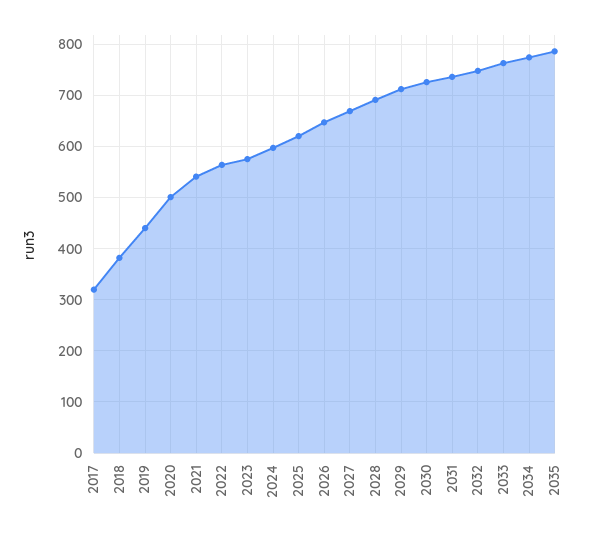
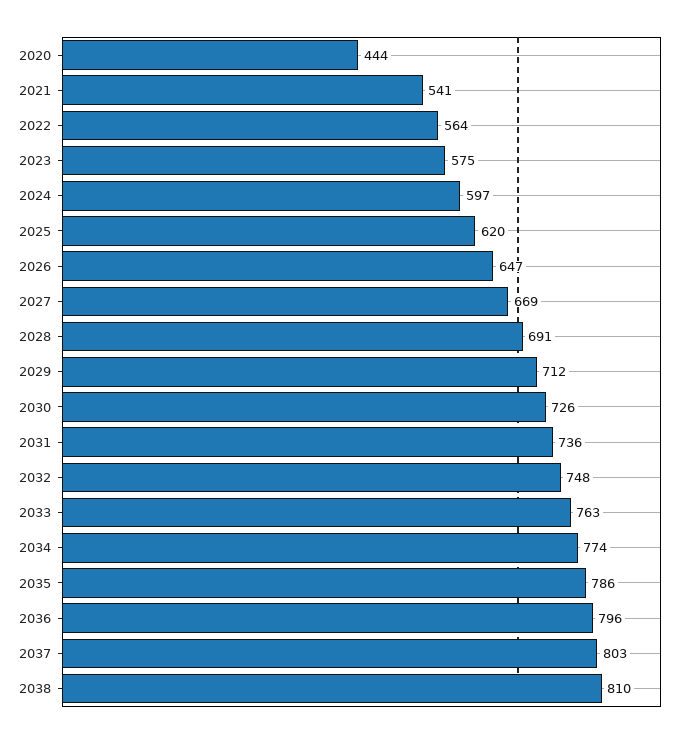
2017: 320 -> none
2018: 380 -> none
2019: 440 -> none
2020: 500 -> 444
2036: none -> 796
2037: none -> 803
2038: none -> 810

